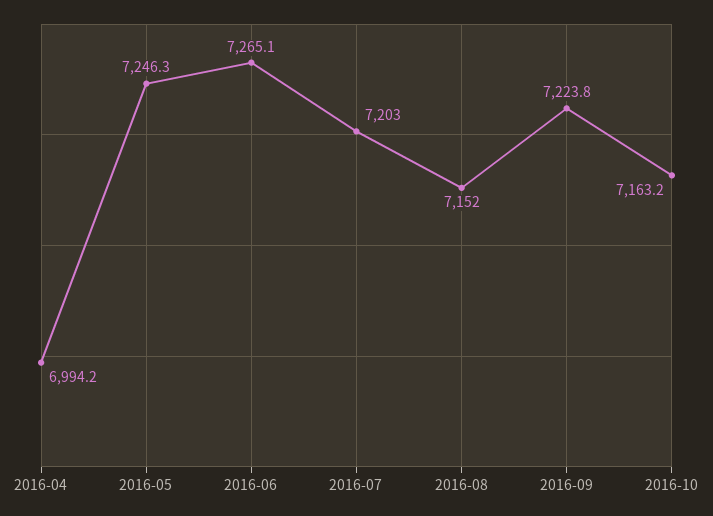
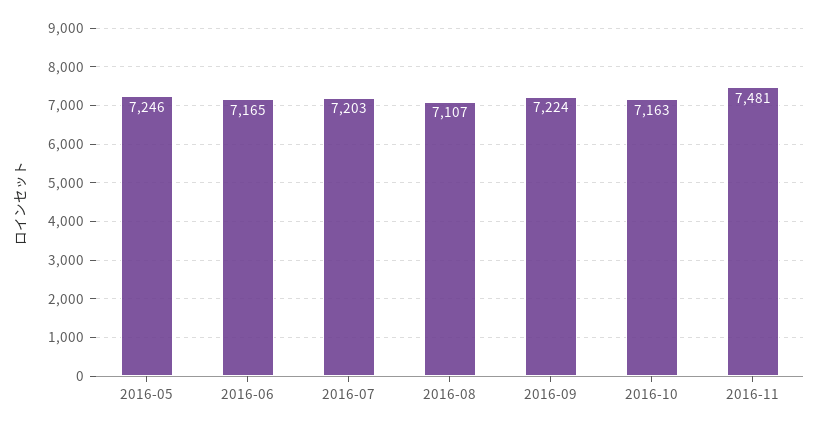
2016-04: 6994.2 -> none
2016-06: 7265.1 -> 7165
2016-08: 7152 -> 7107
2016-11: none -> 7481

